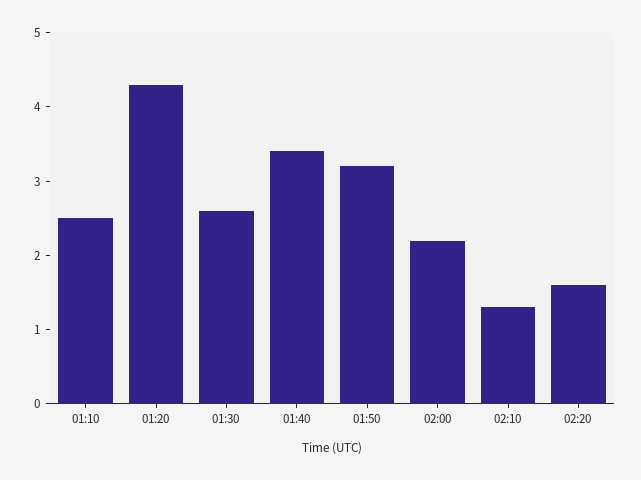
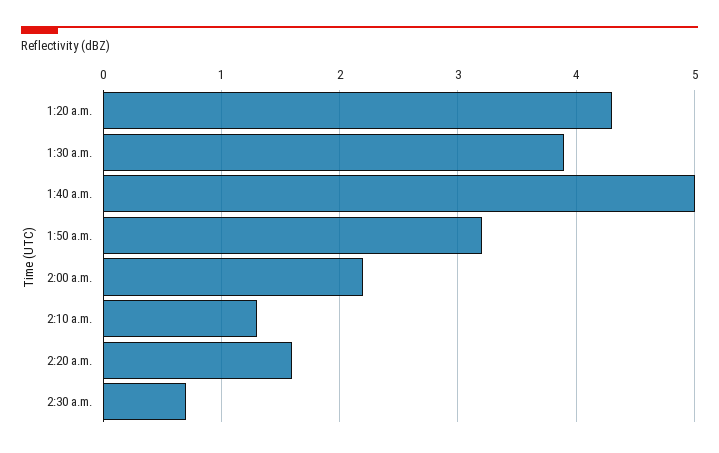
01:10: 2.5 -> none
01:30: 2.5 -> 3.9
01:40: 3.5 -> 5
2:30 a.m.: none -> 0.7

